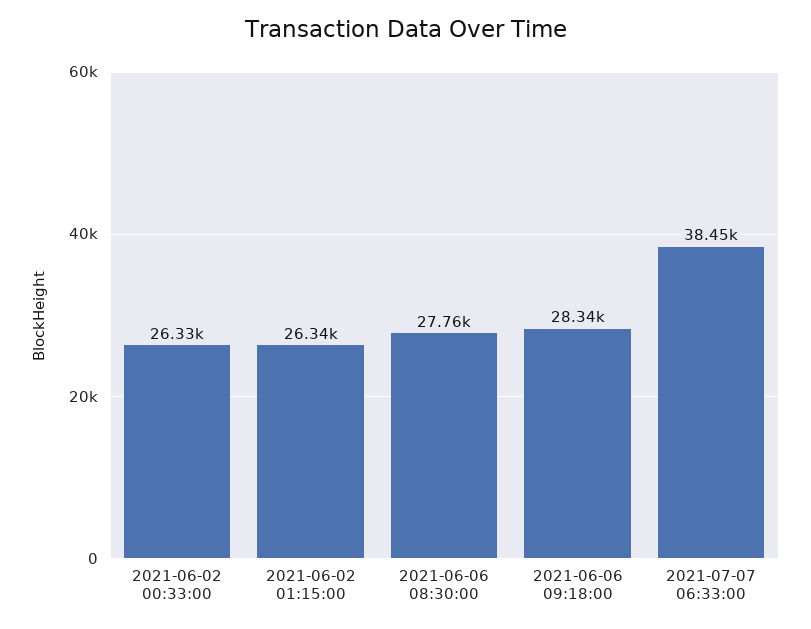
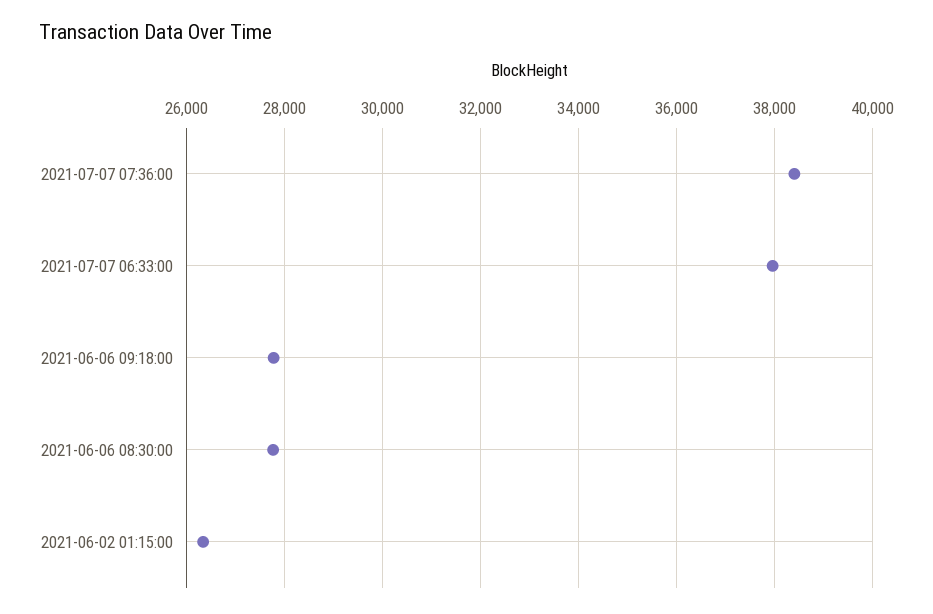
2021-06-02 00:33:00: 26330 -> none
2021-06-06 09:18:00: 28340 -> 27800
2021-07-07 06:33:00: 38450 -> 38000
2021-07-07 07:36:00: none -> 38400

